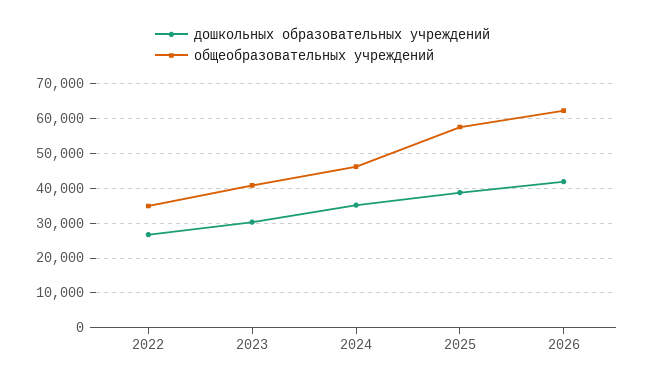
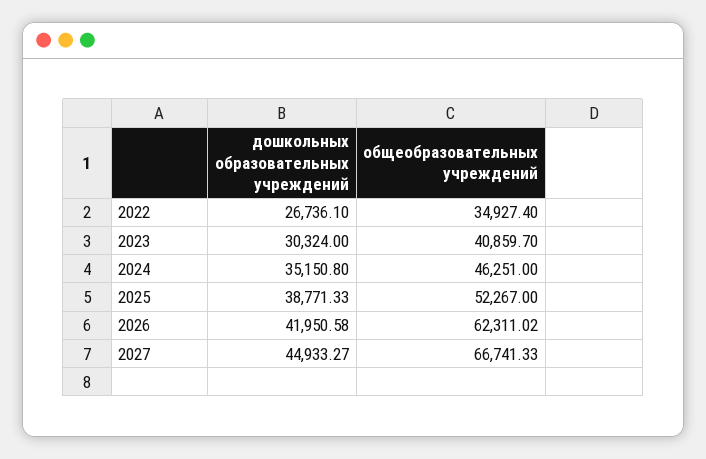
общеобразовательных учреждений, 2025: 58000 -> 52267
дошкольных образовательных учреждений, 2027: none -> 44933.27
общеобразовательных учреждений, 2027: none -> 66741.33

